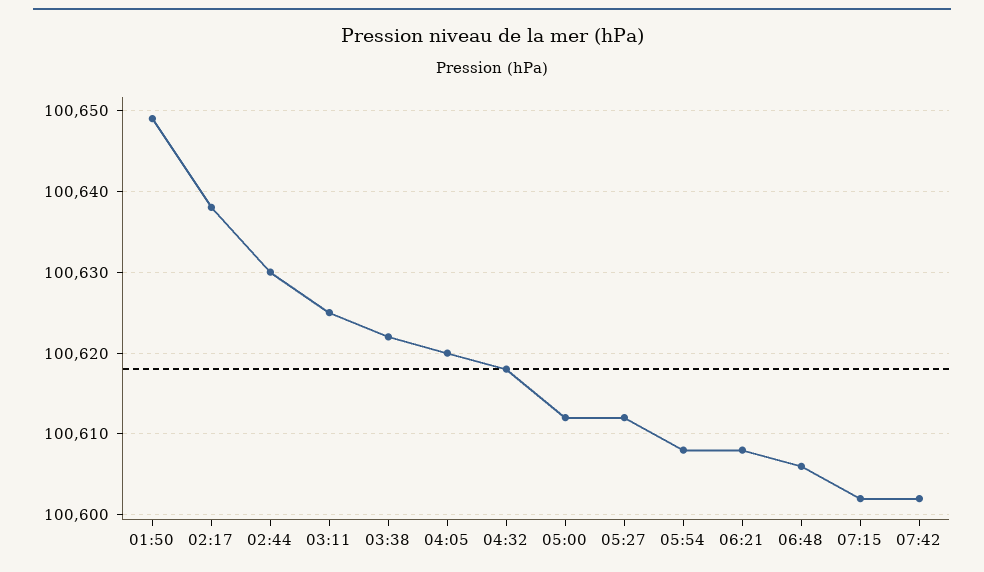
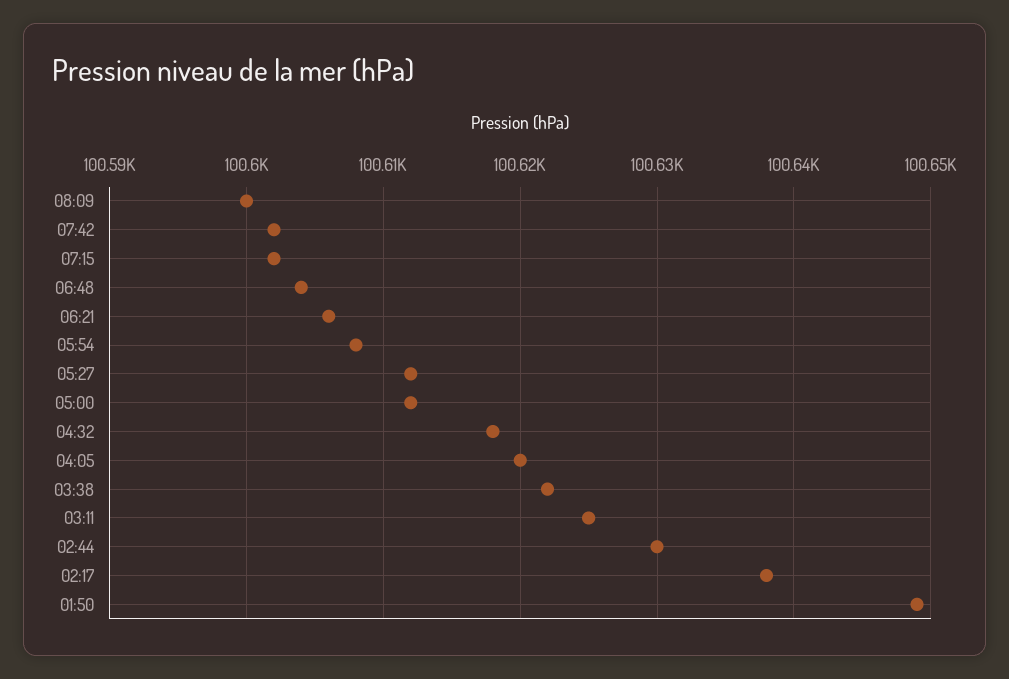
06:21: 100608 -> 100606
06:48: 100606 -> 100604
08:09: none -> 100600

